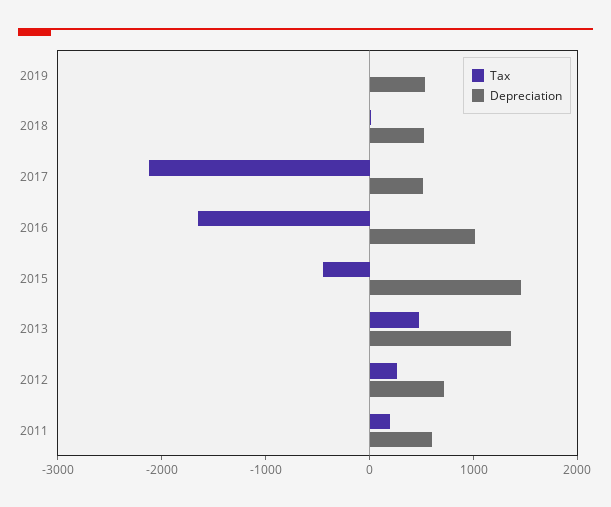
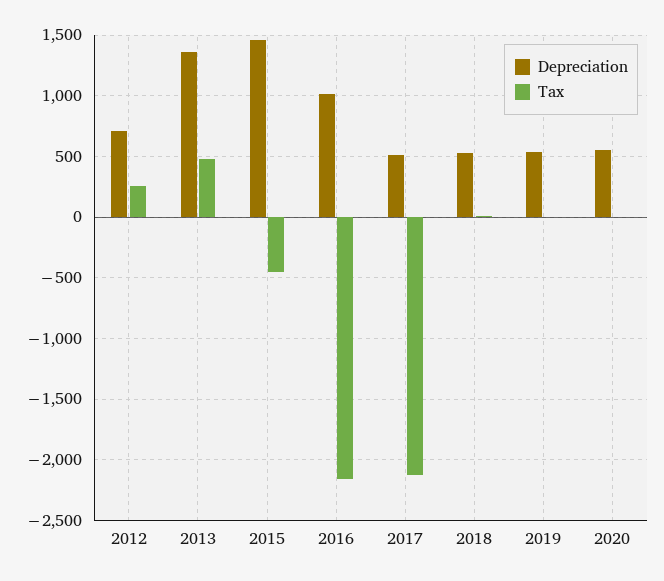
Tax, 2016: -1600 -> -2150
Tax, 2011: 200 -> none
Depreciation, 2011: 600 -> none
Depreciation, 2020: none -> 550
Tax, 2020: none -> 0

